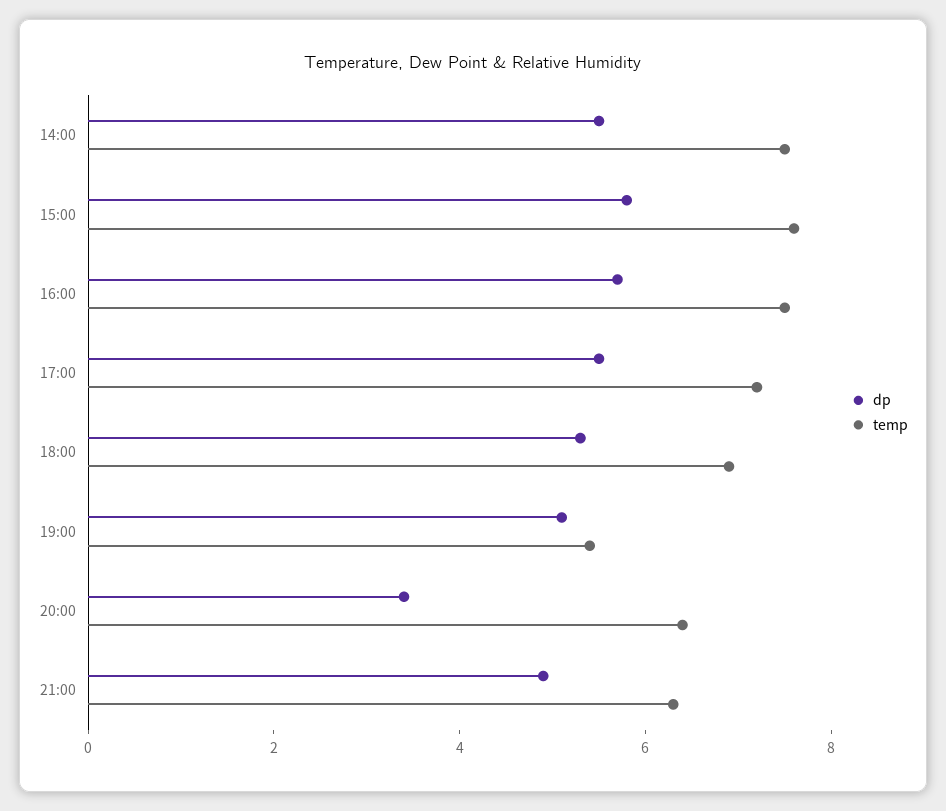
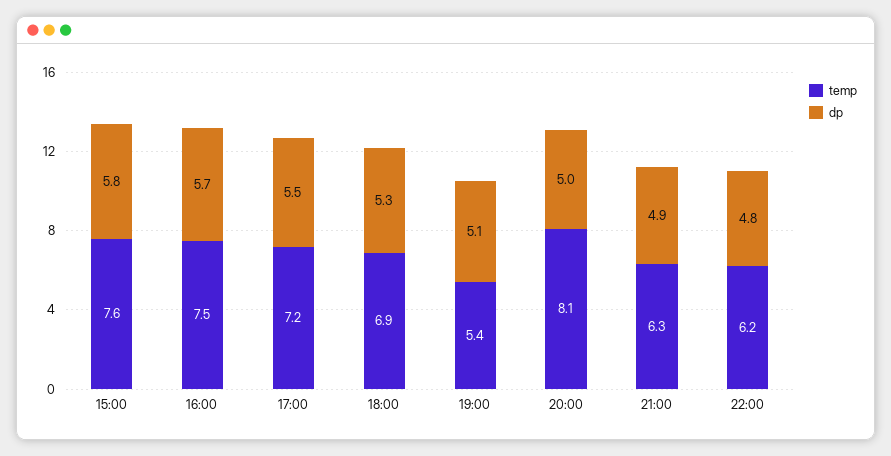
dp, 14:00: 5.5 -> none
temp, 14:00: 7.5 -> none
dp, 20:00: 3.5 -> 5
temp, 20:00: 6.5 -> 8.1
temp, 22:00: none -> 6.2
dp, 22:00: none -> 4.8

